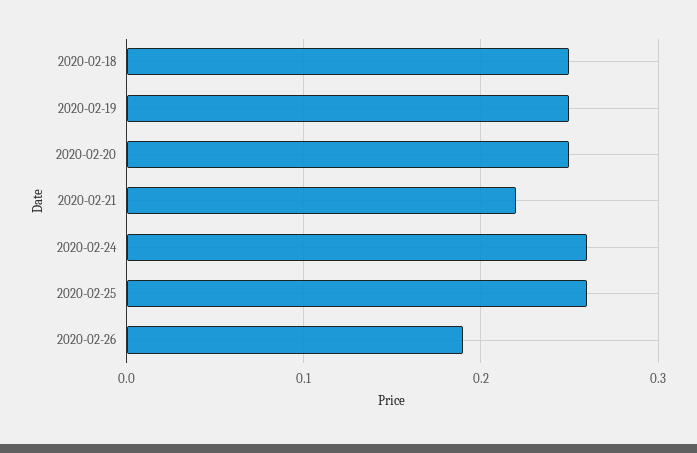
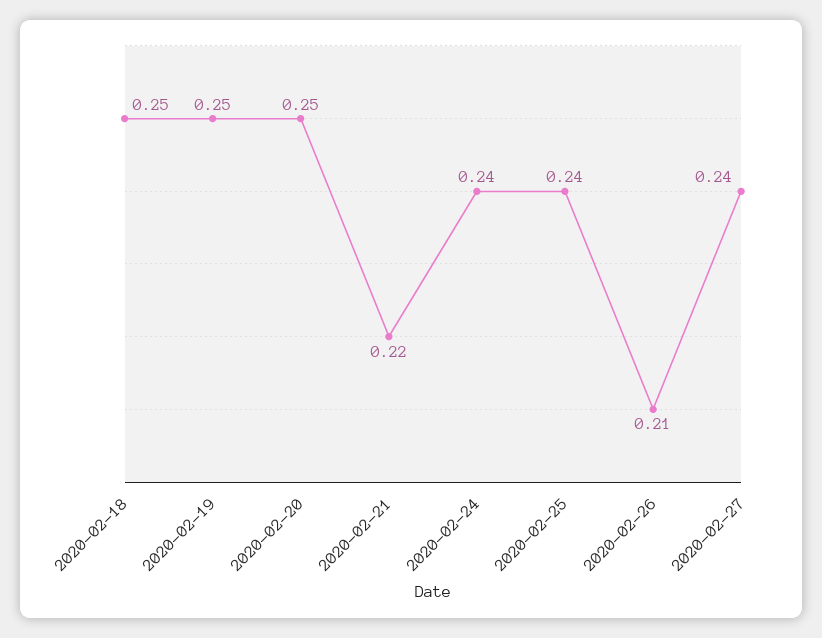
2020-02-24: 0.26 -> 0.24
2020-02-25: 0.26 -> 0.24
2020-02-26: 0.19 -> 0.21
2020-02-27: none -> 0.24

